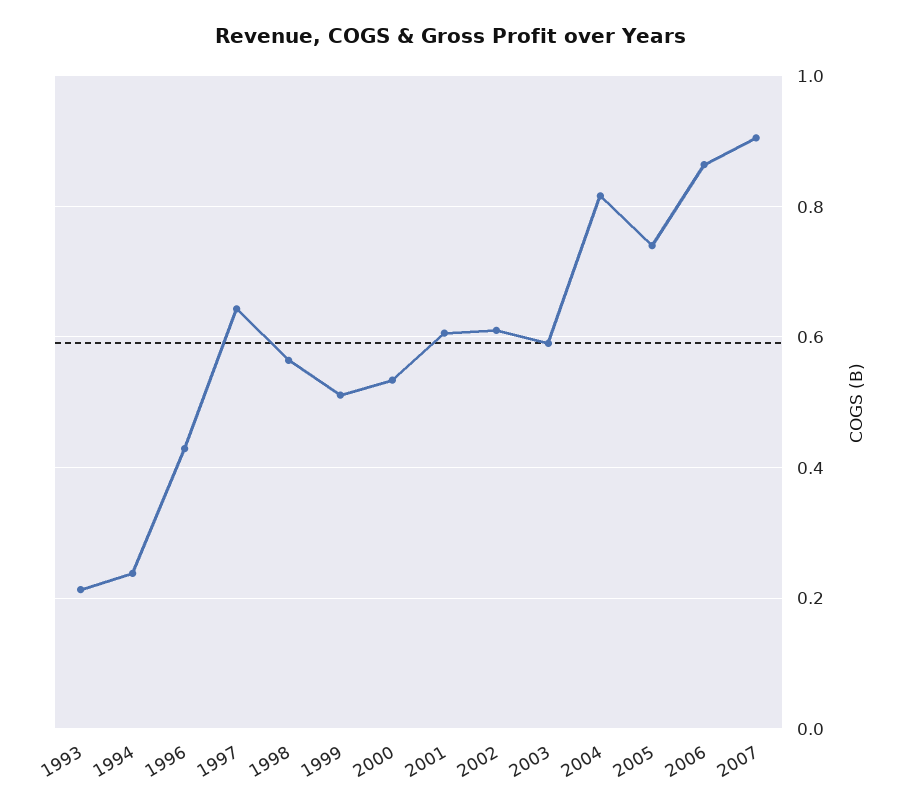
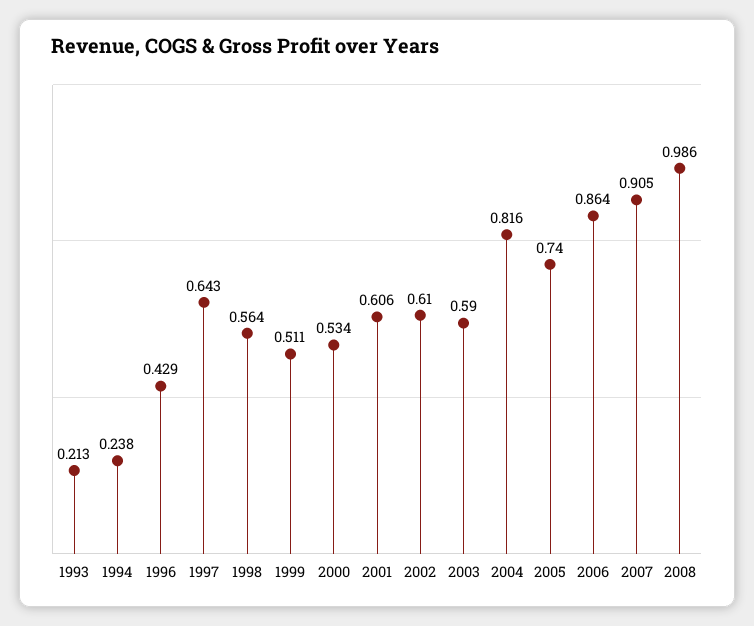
2008: none -> 0.986

